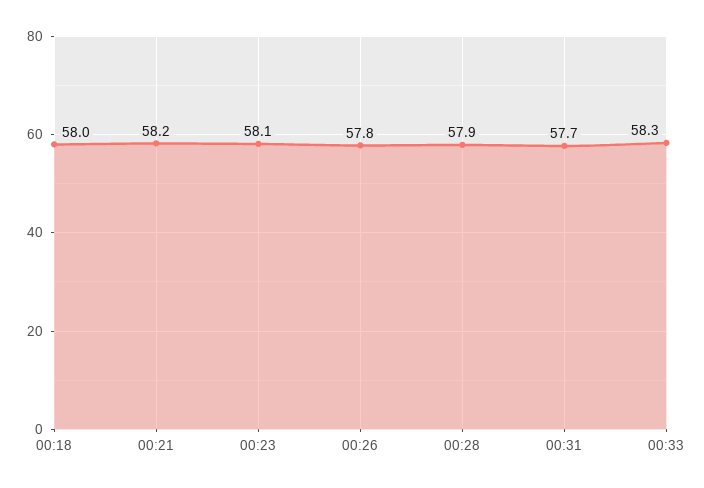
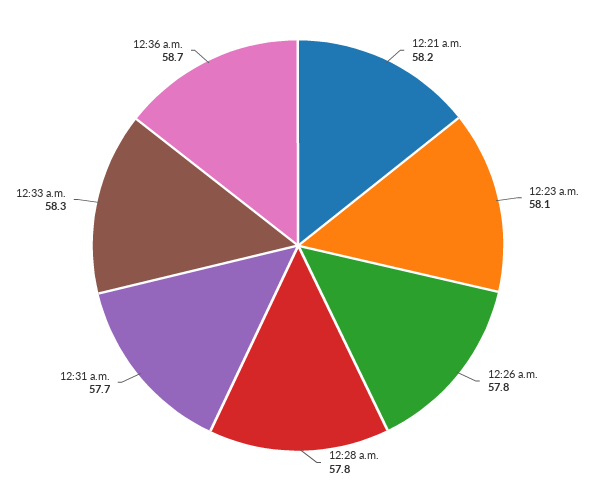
00:18: 58 -> none
00:28: 57.9 -> 57.8
12:36 a.m.: none -> 58.7

